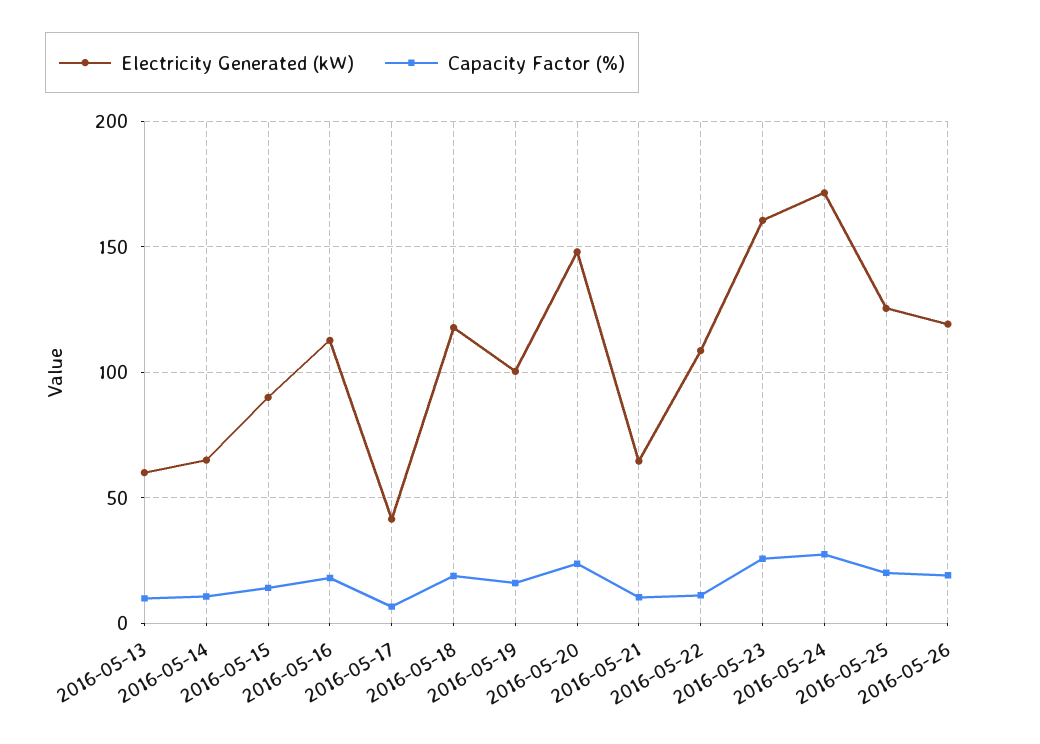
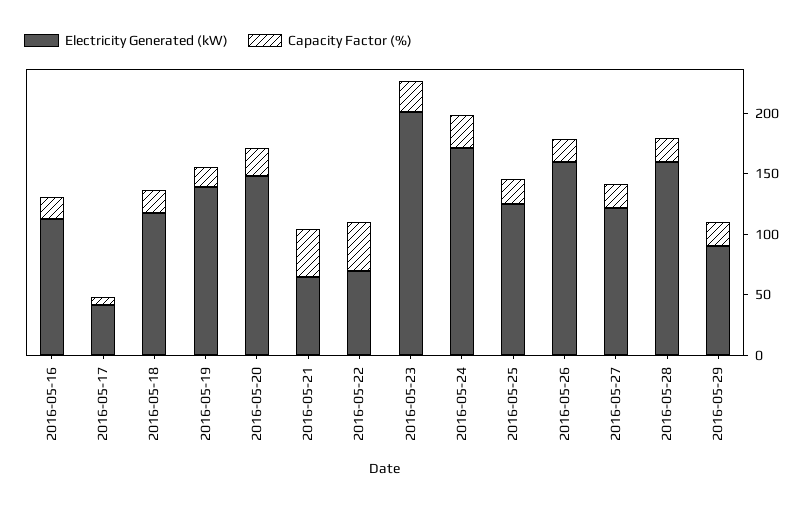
Electricity Generated (kW), 2016-05-13: 60 -> none
Capacity Factor (%), 2016-05-13: 10 -> none
Electricity Generated (kW), 2016-05-14: 65 -> none
Capacity Factor (%), 2016-05-14: 10 -> none
Electricity Generated (kW), 2016-05-15: 90 -> none
Capacity Factor (%), 2016-05-15: 15 -> none
Electricity Generated (kW), 2016-05-19: 100 -> 140
Capacity Factor (%), 2016-05-21: 10 -> 40
Electricity Generated (kW), 2016-05-22: 110 -> 70
Capacity Factor (%), 2016-05-22: 10 -> 40
Electricity Generated (kW), 2016-05-23: 160 -> 200
Electricity Generated (kW), 2016-05-26: 120 -> 160
Electricity Generated (kW), 2016-05-27: none -> 120
Capacity Factor (%), 2016-05-27: none -> 20
Electricity Generated (kW), 2016-05-28: none -> 160
Capacity Factor (%), 2016-05-28: none -> 20
Electricity Generated (kW), 2016-05-29: none -> 90
Capacity Factor (%), 2016-05-29: none -> 20

